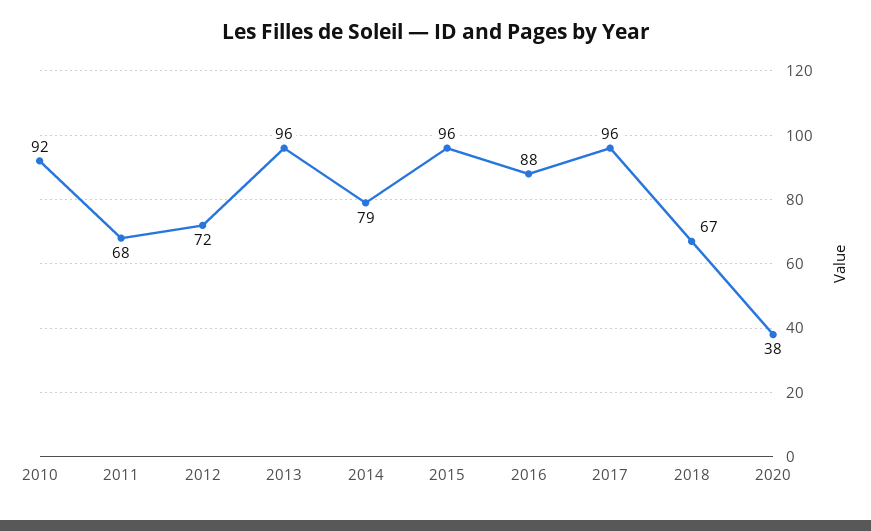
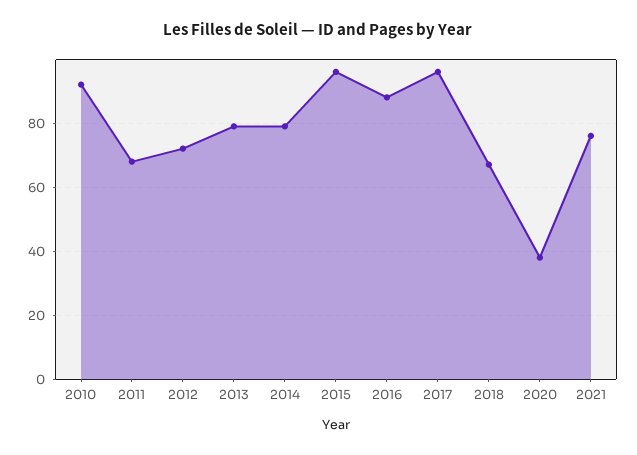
2013: 96 -> 80
2021: none -> 75

